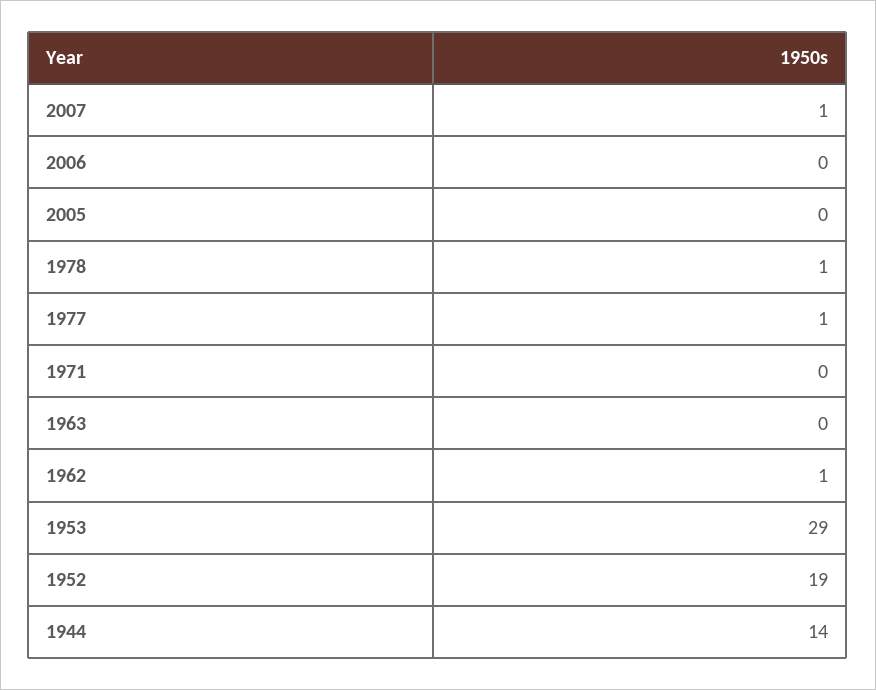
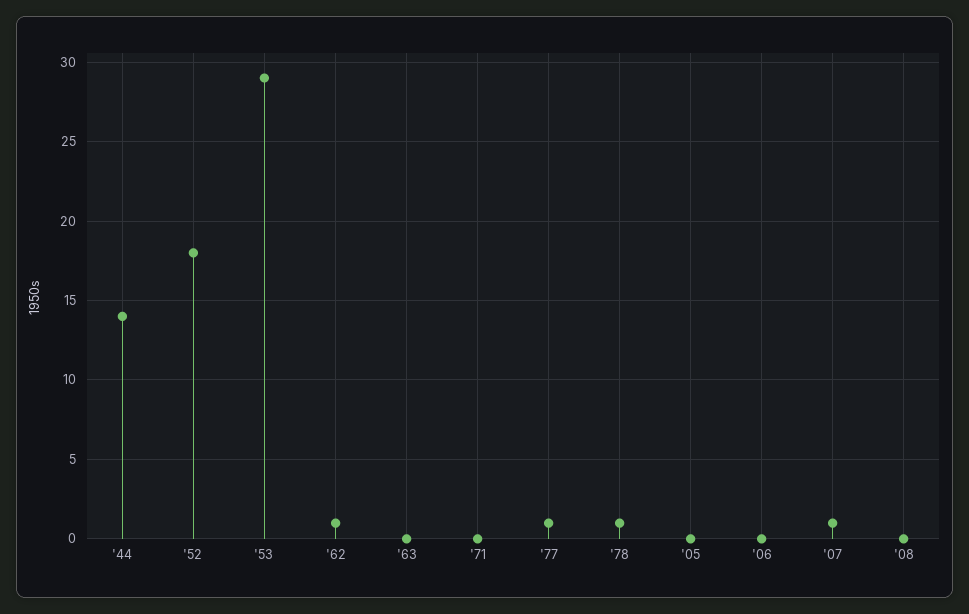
1952: 19 -> 18
'08: none -> 0

